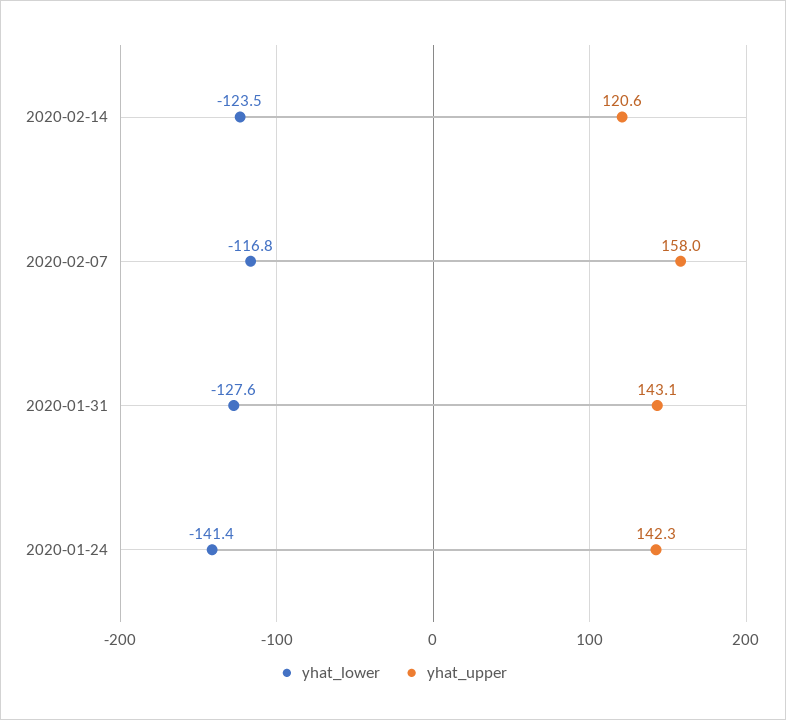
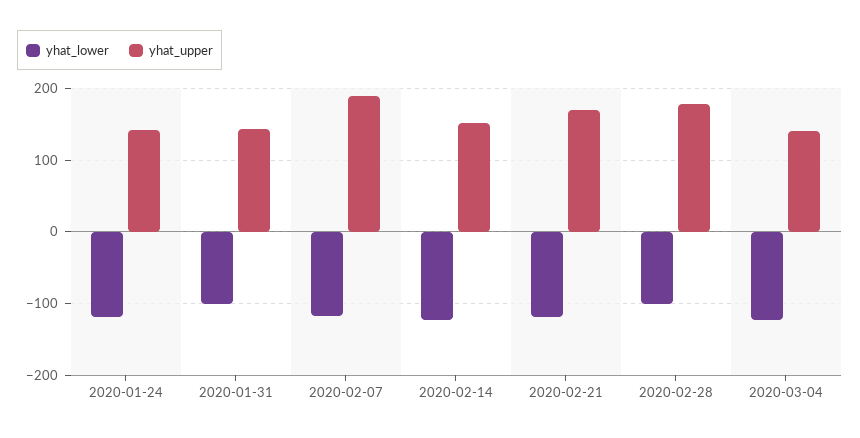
yhat_upper, 2020-02-14: 120.6 -> 150
yhat_upper, 2020-02-07: 158 -> 190
yhat_lower, 2020-01-31: -127.6 -> -100
yhat_lower, 2020-01-24: -141.4 -> -120
yhat_lower, 2020-02-21: none -> -120
yhat_upper, 2020-02-21: none -> 170
yhat_lower, 2020-02-28: none -> -100
yhat_upper, 2020-02-28: none -> 180
yhat_lower, 2020-03-04: none -> -120
yhat_upper, 2020-03-04: none -> 140

